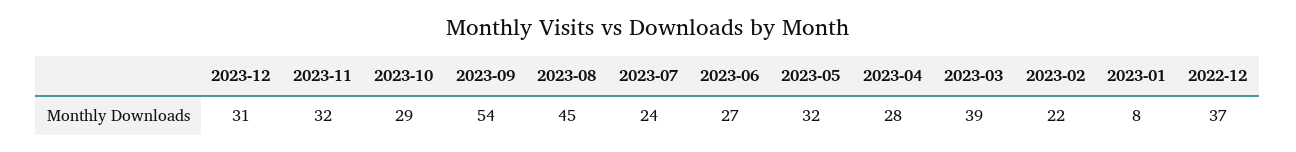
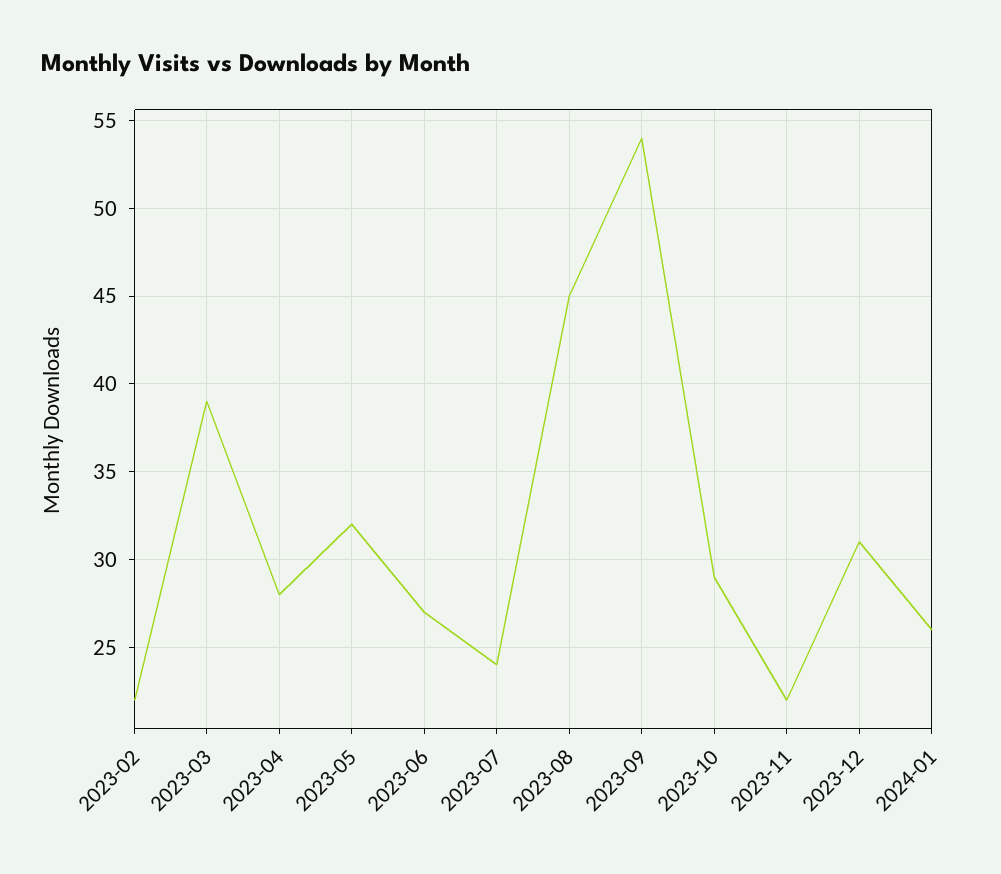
2023-11: 32 -> 22
2023-01: 8 -> none
2022-12: 37 -> none
2024-01: none -> 26

